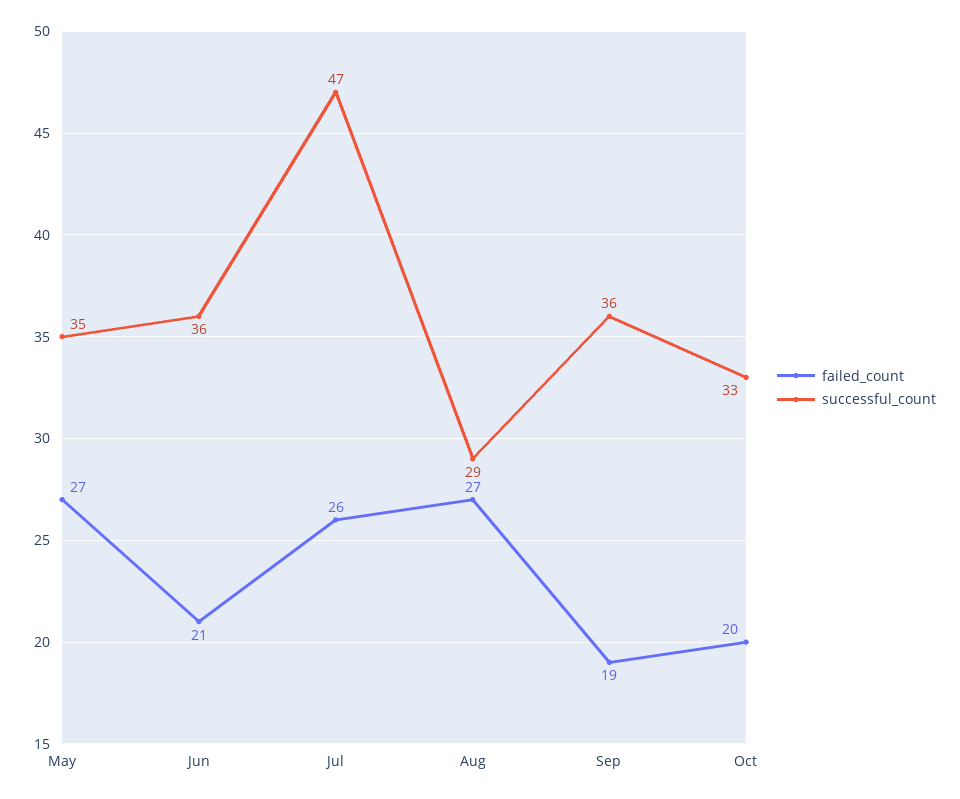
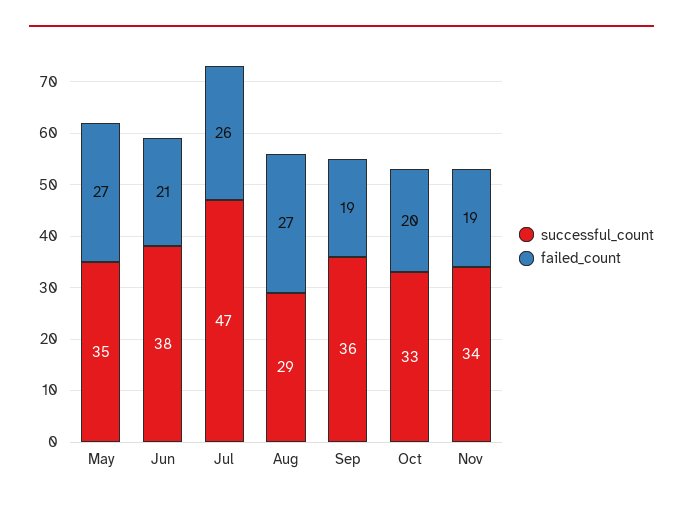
successful_count, Jun: 36 -> 38
successful_count, Nov: none -> 34
failed_count, Nov: none -> 19

